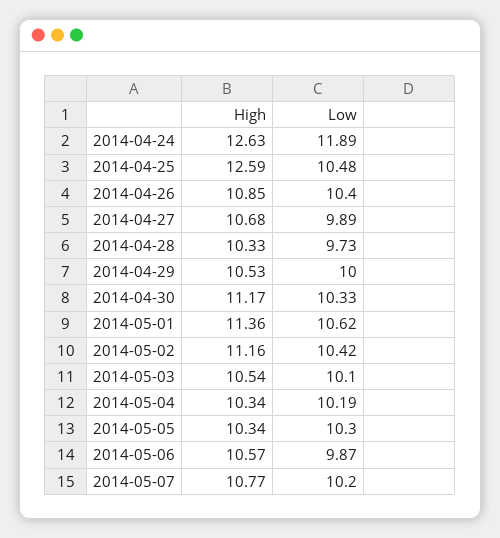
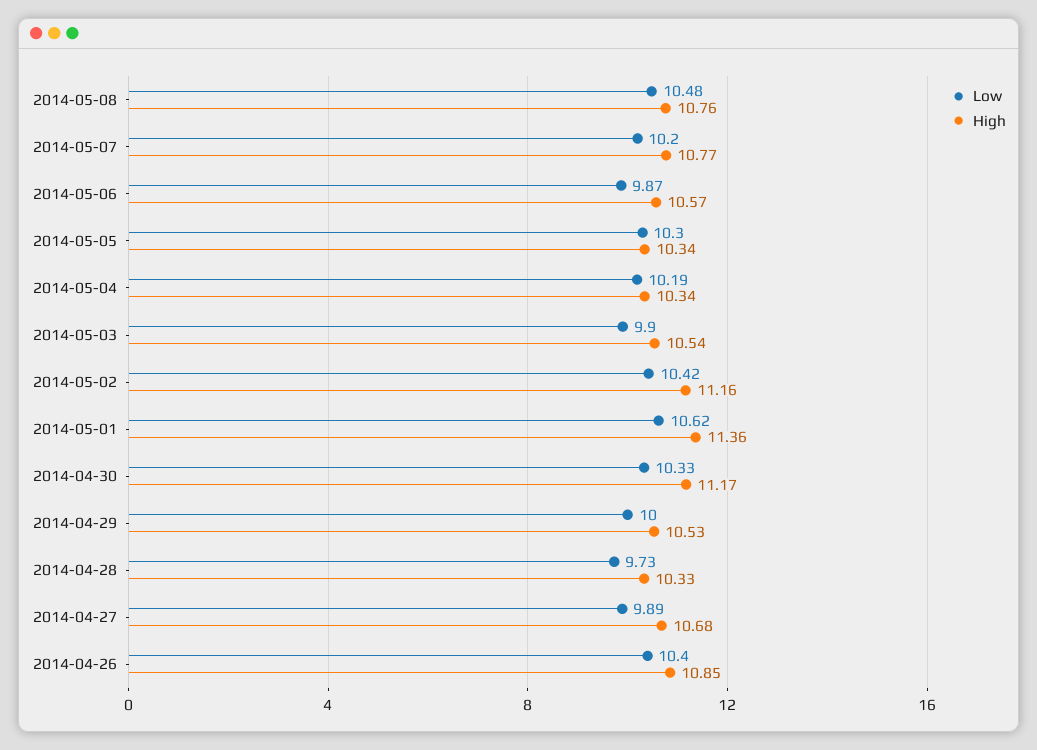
High, 2014-04-24: 12.63 -> none
Low, 2014-04-24: 11.89 -> none
High, 2014-04-25: 12.59 -> none
Low, 2014-04-25: 10.48 -> none
Low, 2014-05-03: 10.1 -> 9.9
Low, 2014-05-08: none -> 10.48
High, 2014-05-08: none -> 10.76

